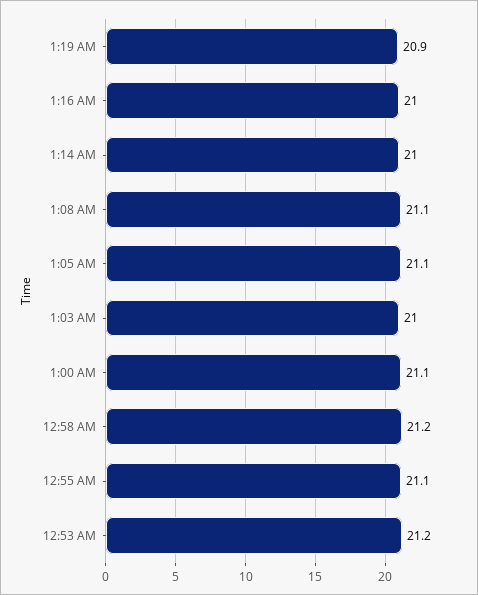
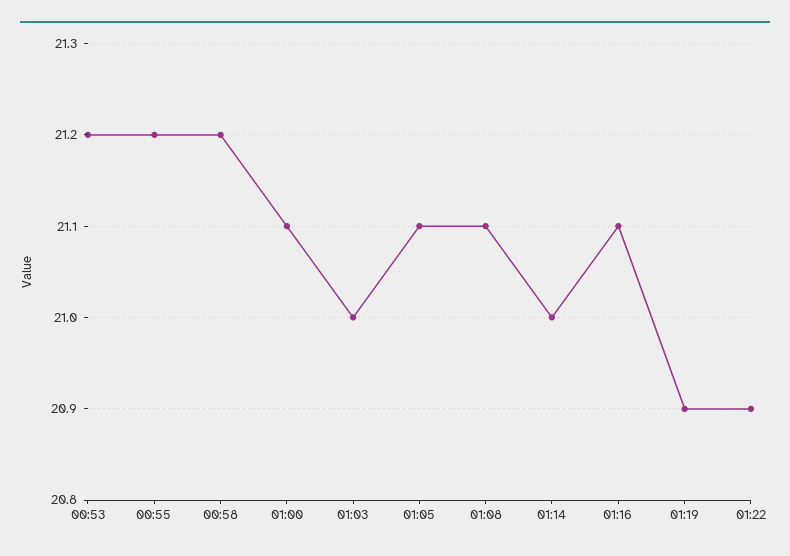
1:16 AM: 21 -> 21.1
12:55 AM: 21.1 -> 21.2
01:22: none -> 20.9

